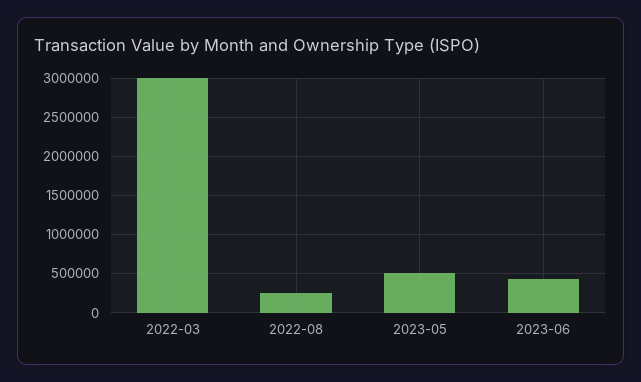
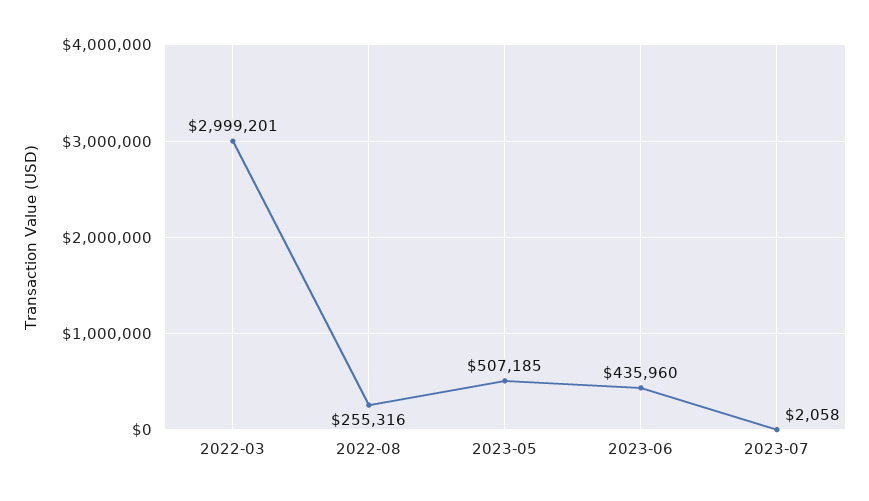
2023-07: none -> 2058

